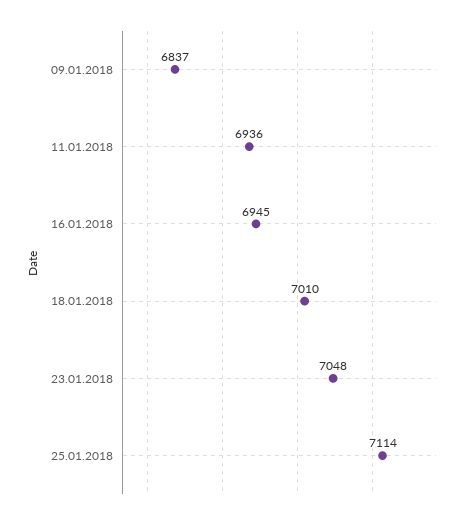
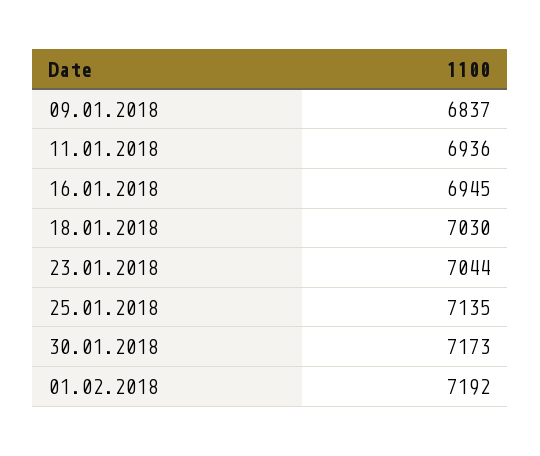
18.01.2018: 7010 -> 7030
23.01.2018: 7048 -> 7044
25.01.2018: 7114 -> 7135
30.01.2018: none -> 7173
01.02.2018: none -> 7192

